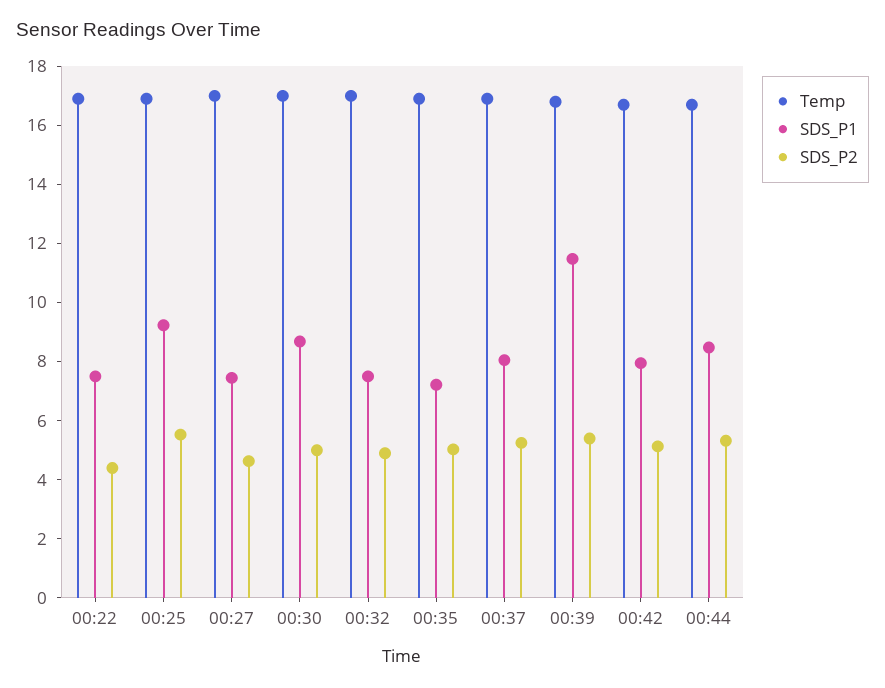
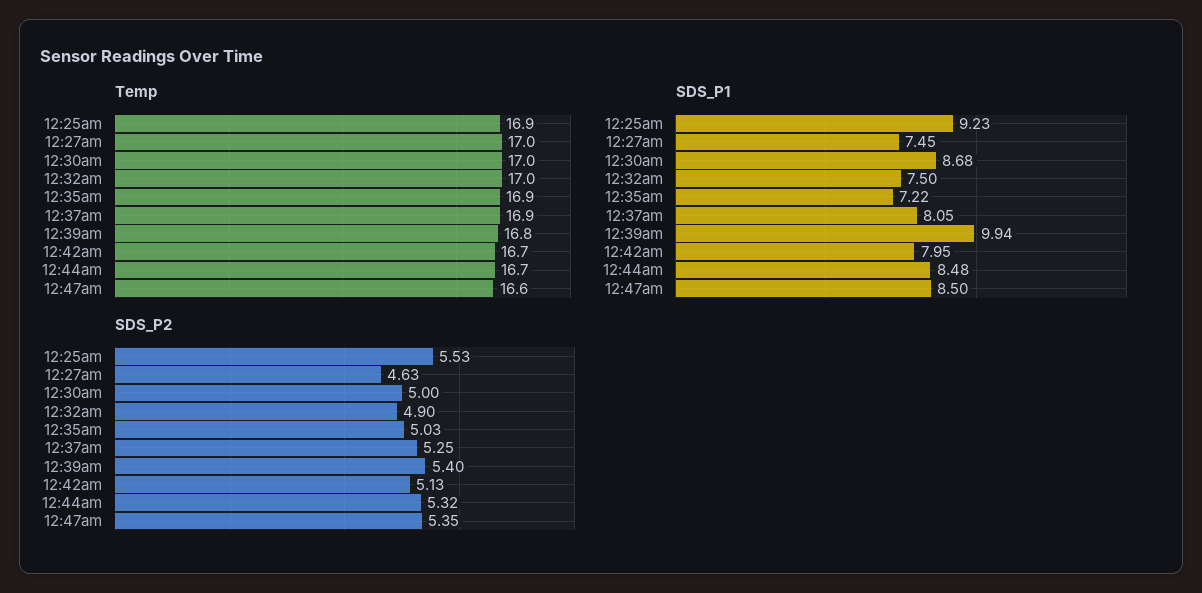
Temp, 00:22: 17 -> none
SDS_P1, 00:22: 7.5 -> none
SDS_P2, 00:22: 4.5 -> none
SDS_P1, 00:39: 11.5 -> 9.94
Temp, 12:47am: none -> 16.6
SDS_P1, 12:47am: none -> 8.5
SDS_P2, 12:47am: none -> 5.35

